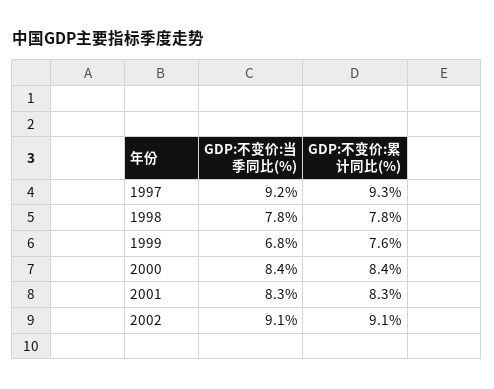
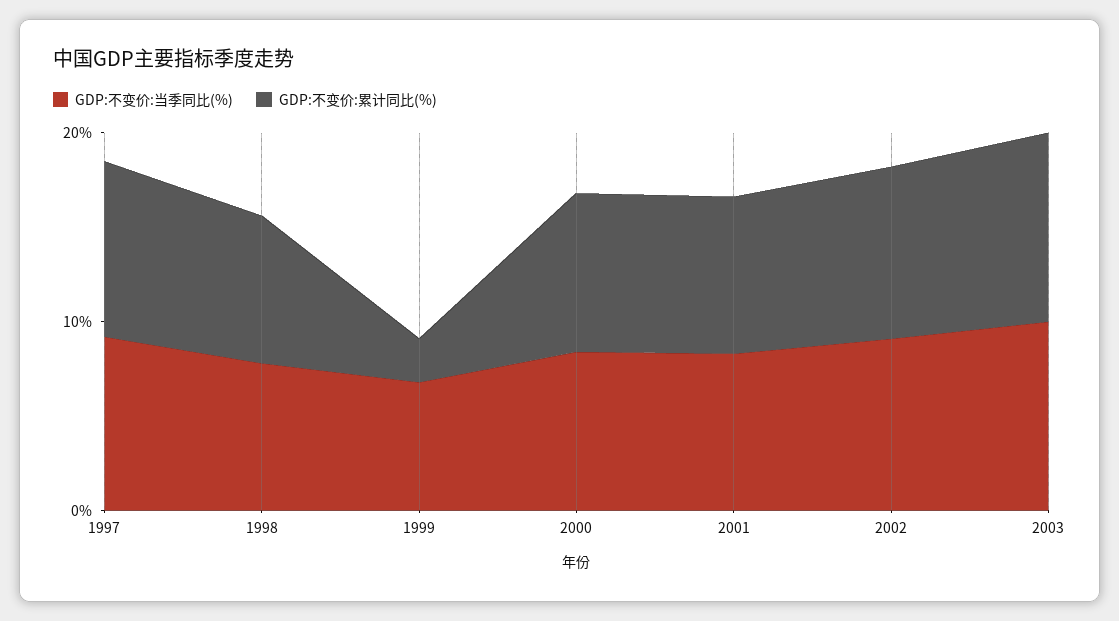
GDP:不变价:累计同比(%), 1999: 7.6 -> 2
GDP:不变价:当季同比(%), 2003: none -> 10
GDP:不变价:累计同比(%), 2003: none -> 10

